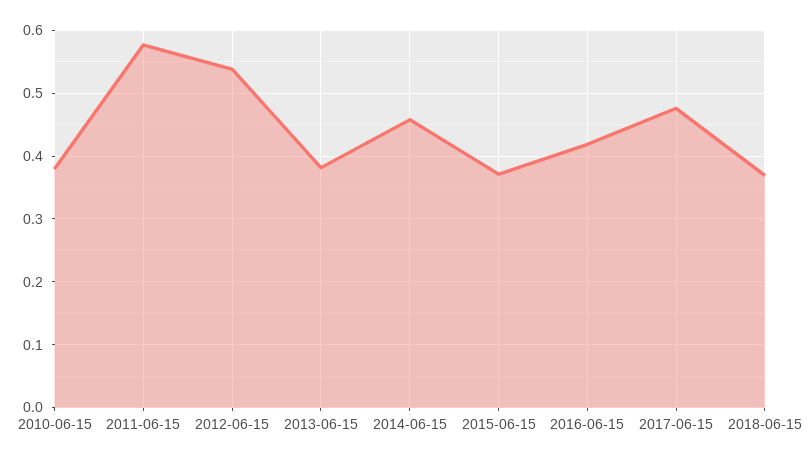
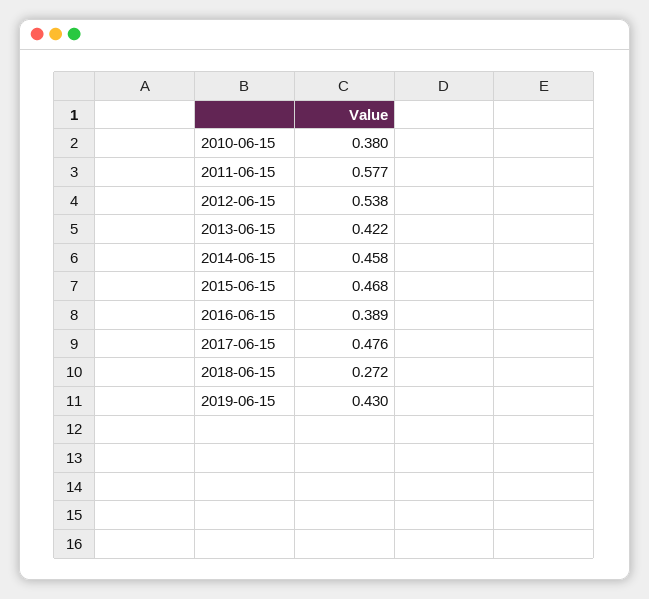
2013-06-15: 0.38 -> 0.422
2015-06-15: 0.37 -> 0.468
2016-06-15: 0.42 -> 0.389
2018-06-15: 0.37 -> 0.272
2019-06-15: none -> 0.43

